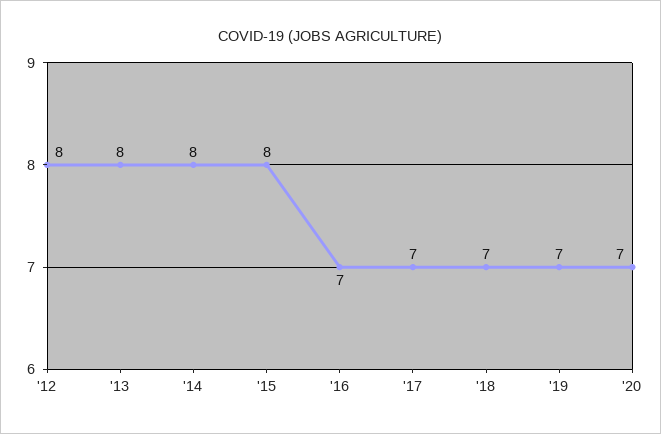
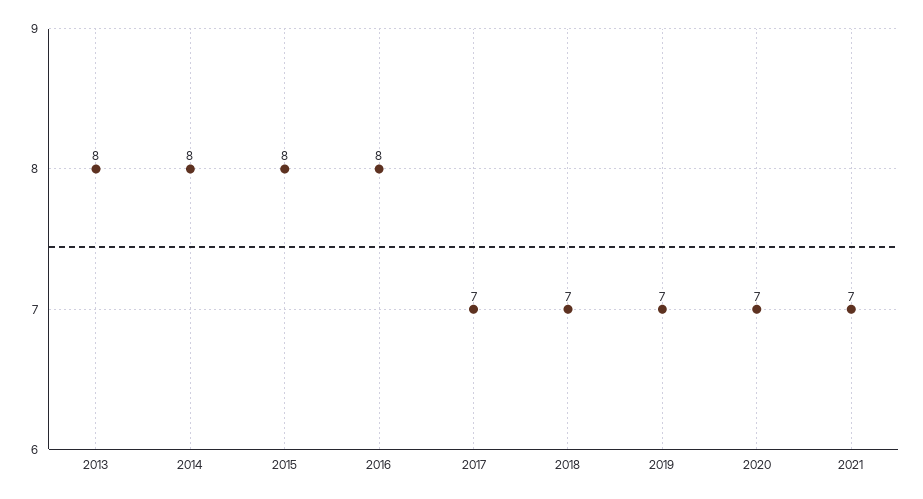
'12: 8 -> none
'16: 7 -> 8
2021: none -> 7

